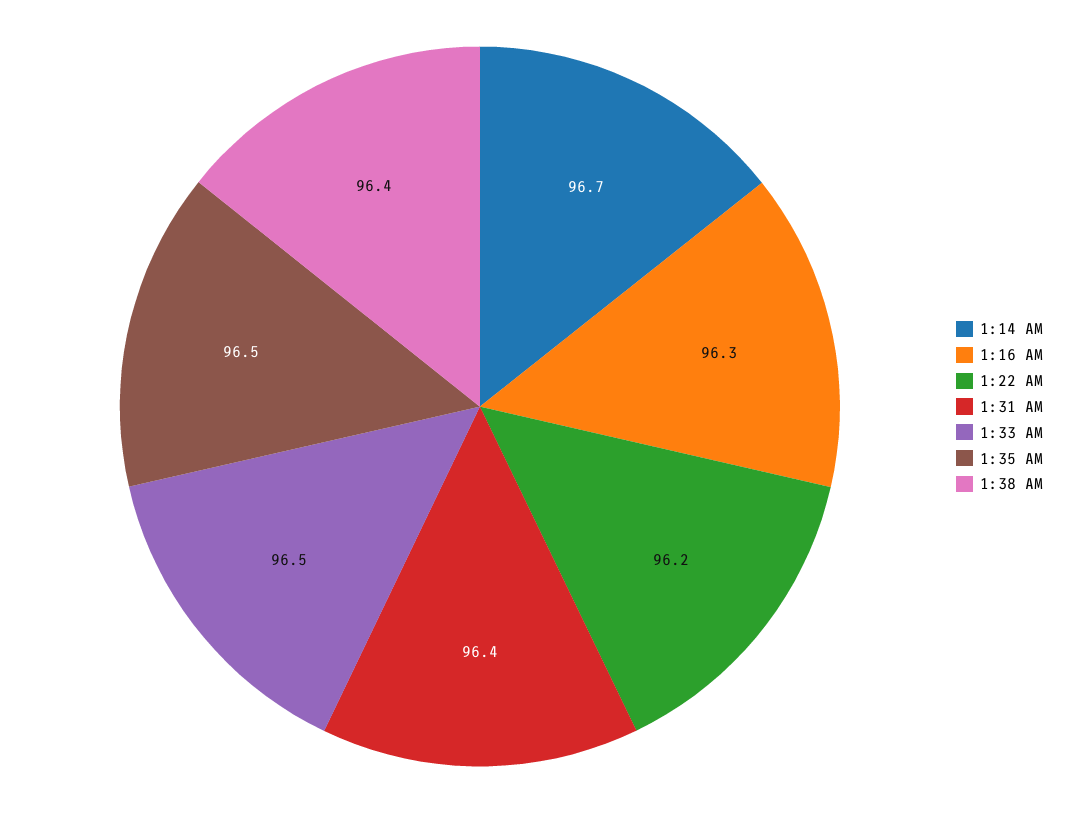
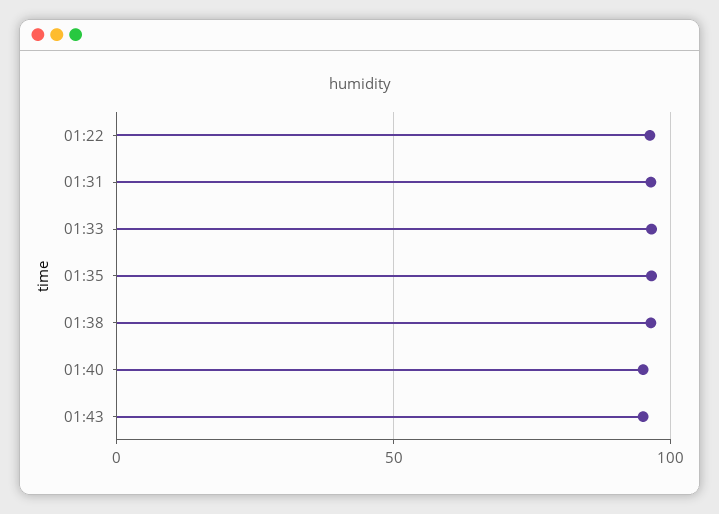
1:14 AM: 96.7 -> none
1:16 AM: 96.3 -> none
01:40: none -> 95
01:43: none -> 95

